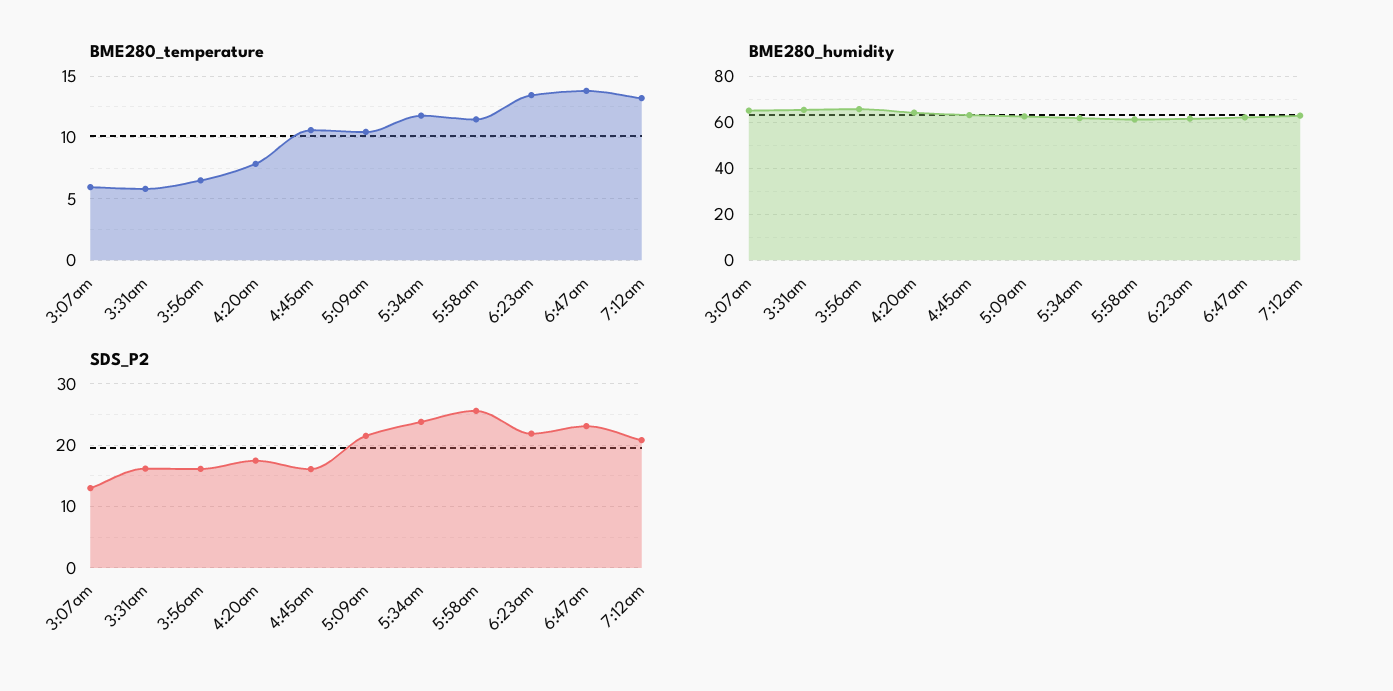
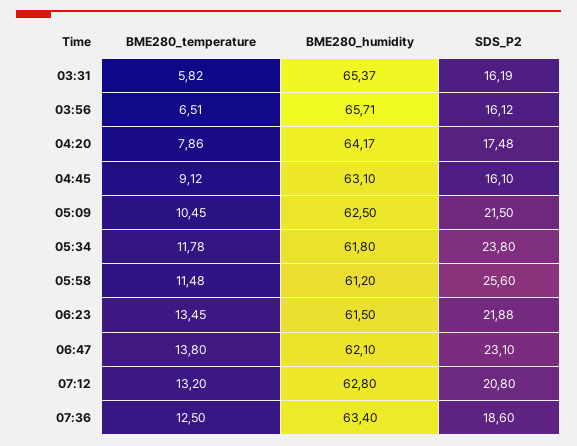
BME280_temperature, 3:07am: 6 -> none
BME280_temperature, 4:45am: 10.5 -> 9.12
BME280_humidity, 3:07am: 65 -> none
SDS_P2, 3:07am: 13 -> none
BME280_temperature, 07:36: none -> 12.5
BME280_humidity, 07:36: none -> 63.4
SDS_P2, 07:36: none -> 18.6

